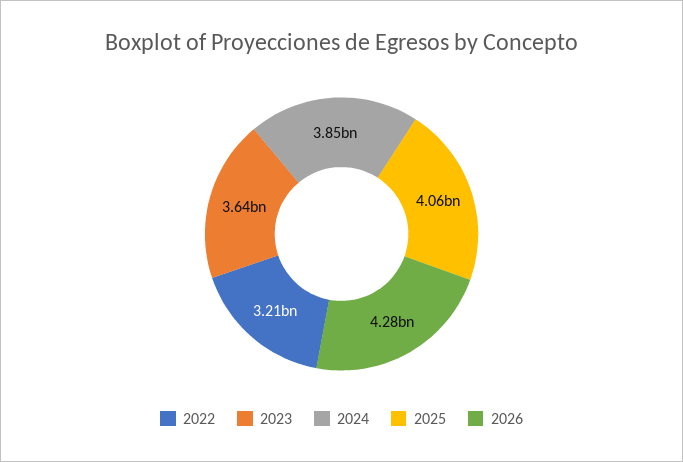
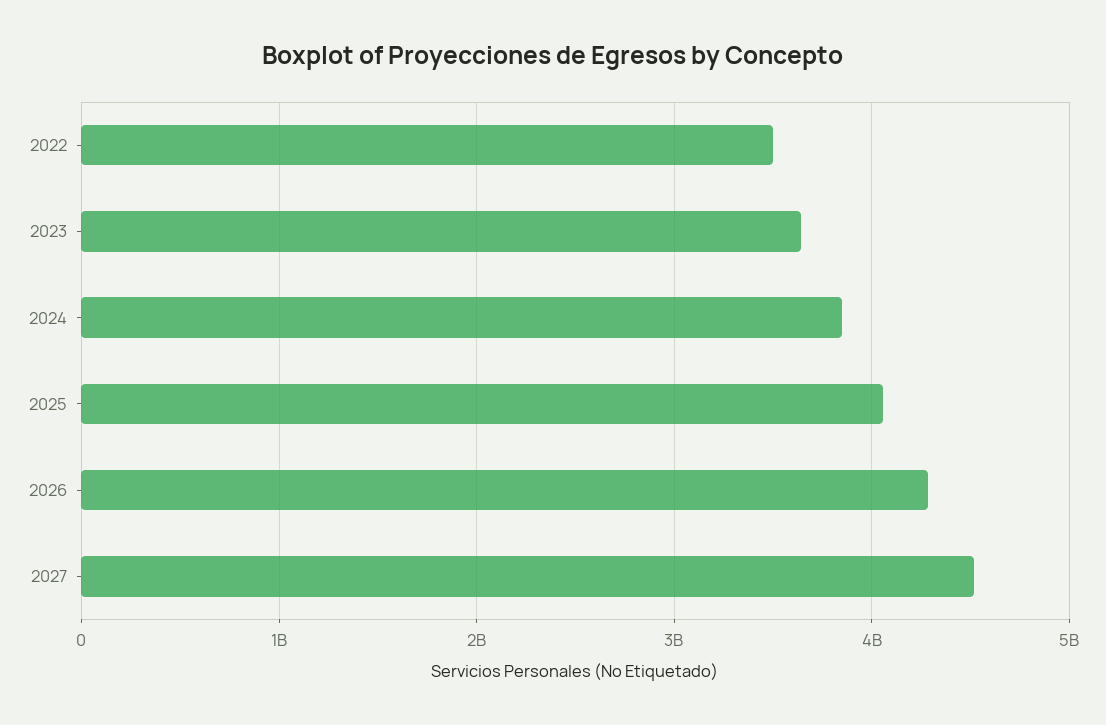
2022: 3210000000 -> 3500000000
2027: none -> 4500000000

